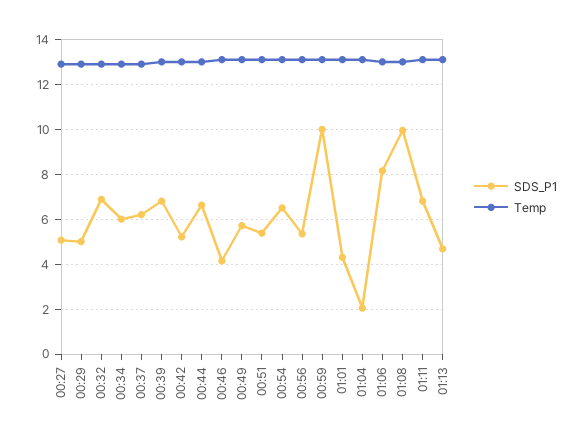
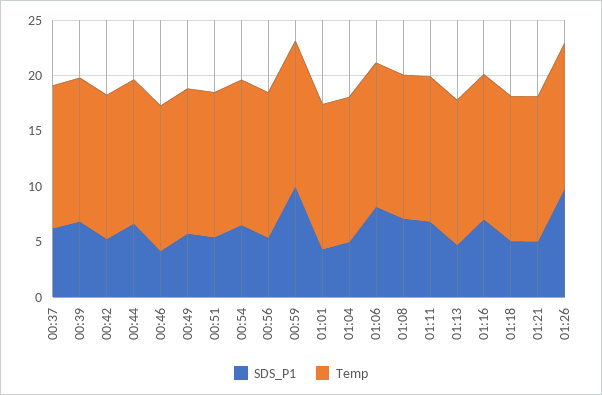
SDS_P1, 00:27: 5 -> none
Temp, 00:27: 13 -> none
SDS_P1, 00:29: 5 -> none
Temp, 00:29: 13 -> none
SDS_P1, 00:32: 7 -> none
Temp, 00:32: 13 -> none
SDS_P1, 00:34: 6 -> none
Temp, 00:34: 13 -> none
SDS_P1, 01:04: 2 -> 5
SDS_P1, 01:08: 10 -> 7
SDS_P1, 01:16: none -> 7
Temp, 01:16: none -> 13
SDS_P1, 01:18: none -> 5
Temp, 01:18: none -> 13
SDS_P1, 01:21: none -> 5
Temp, 01:21: none -> 13
SDS_P1, 01:26: none -> 10
Temp, 01:26: none -> 13

